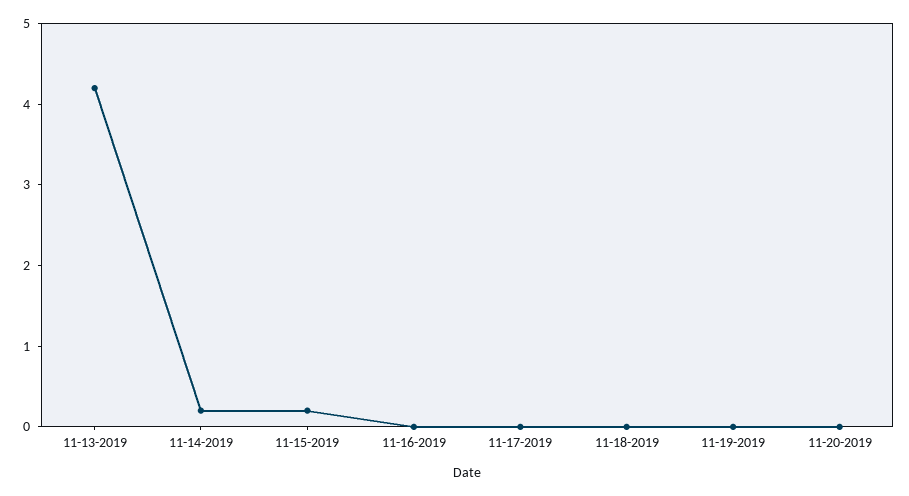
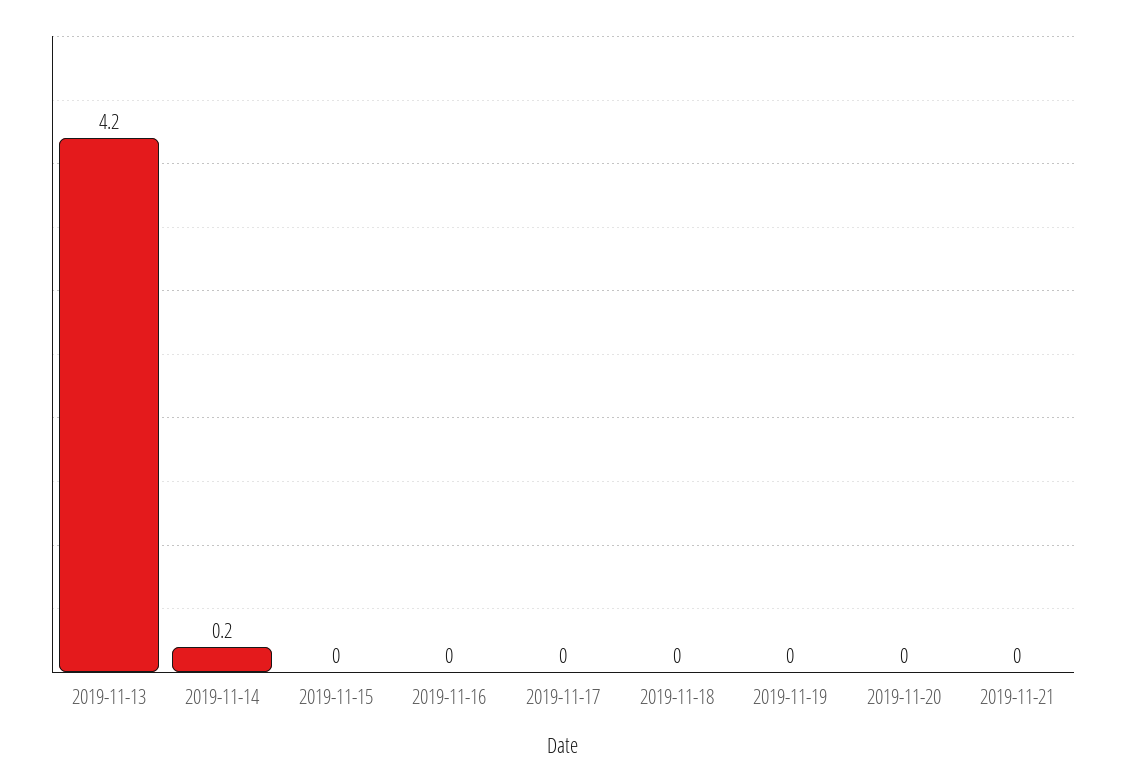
11-15-2019: 0.2 -> 0
2019-11-21: none -> 0

